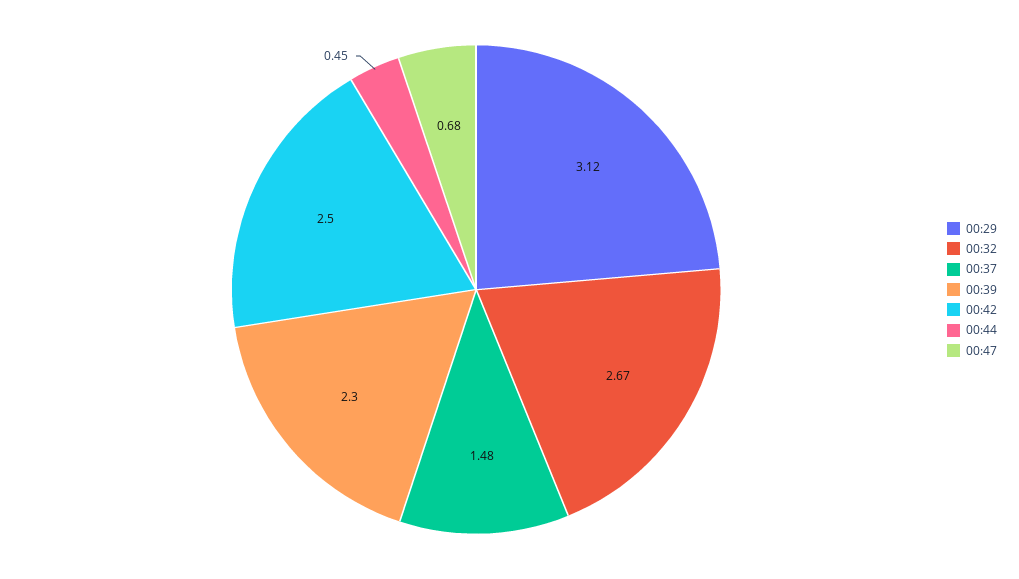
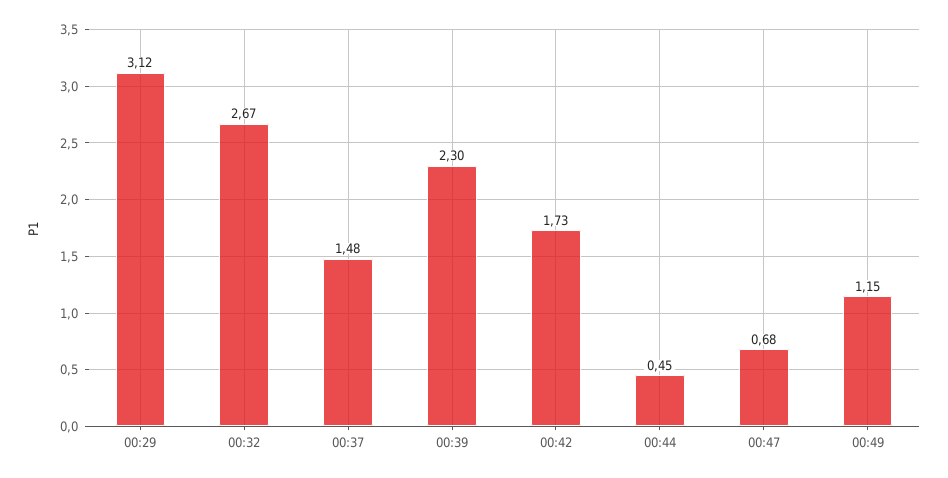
00:42: 2.5 -> 1.73
00:49: none -> 1.15

